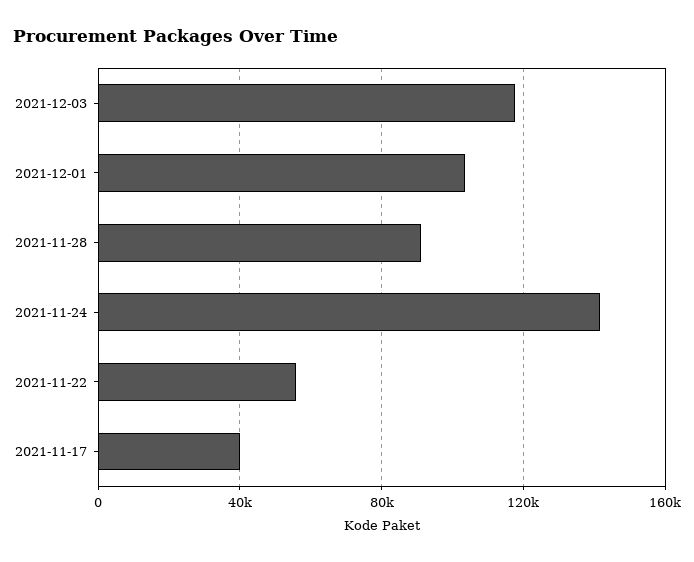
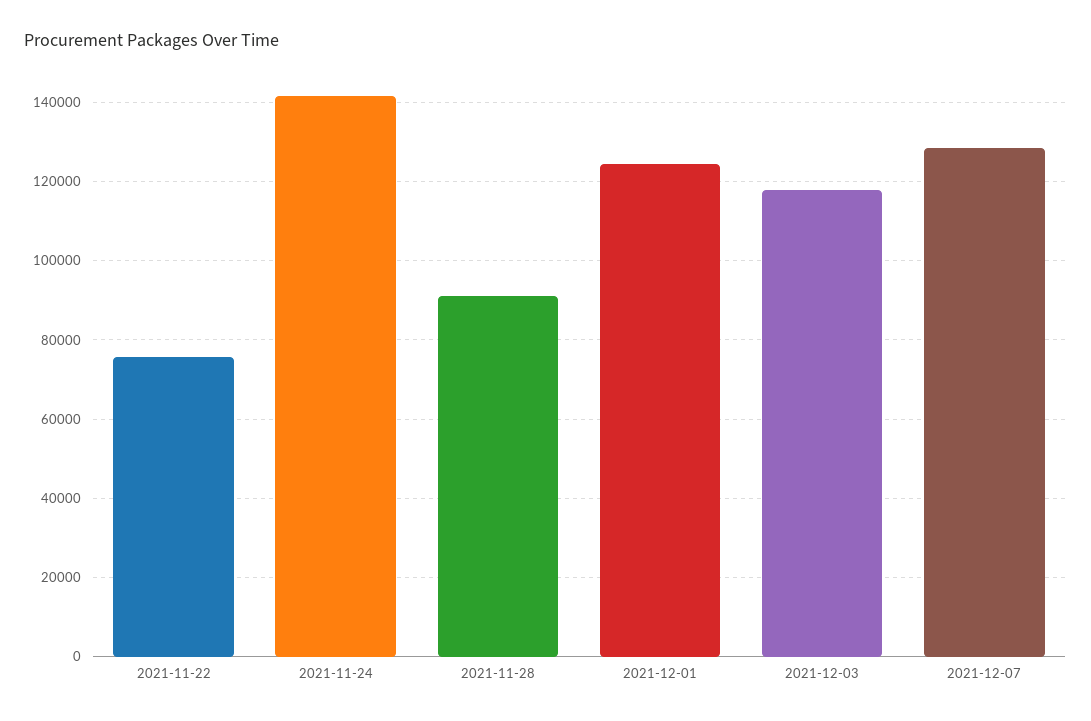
2021-12-01: 105000 -> 124000
2021-11-22: 55000 -> 76000
2021-11-17: 40000 -> none
2021-12-07: none -> 128000

